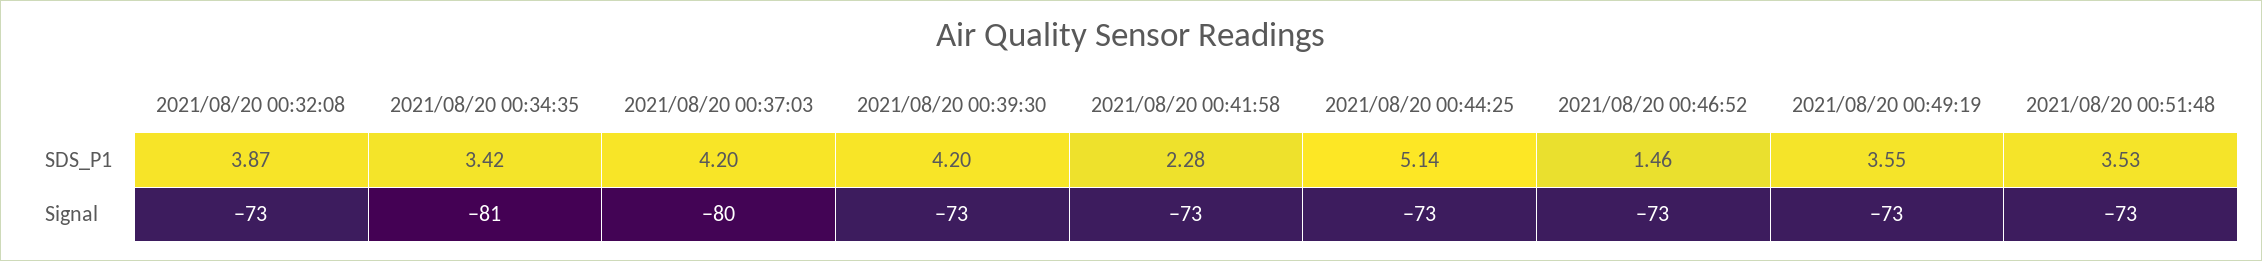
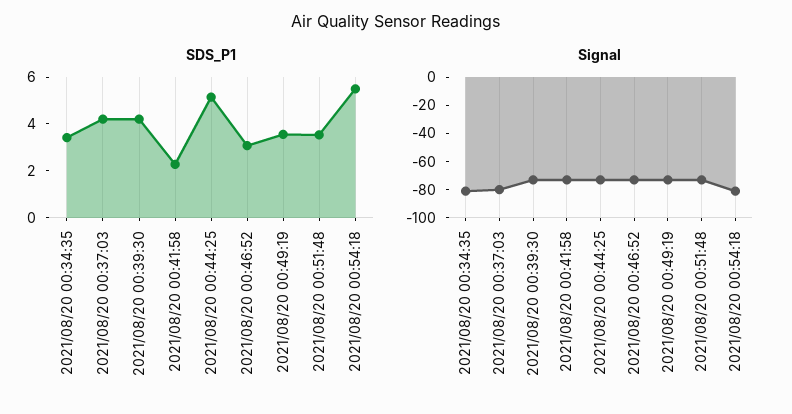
SDS_P1, 2021/08/20 00:32:08: 3.87 -> none
SDS_P1, 2021/08/20 00:46:52: 1.46 -> 3
Signal, 2021/08/20 00:32:08: -73 -> none
SDS_P1, 2021/08/20 00:54:18: none -> 5.5
Signal, 2021/08/20 00:54:18: none -> -80

